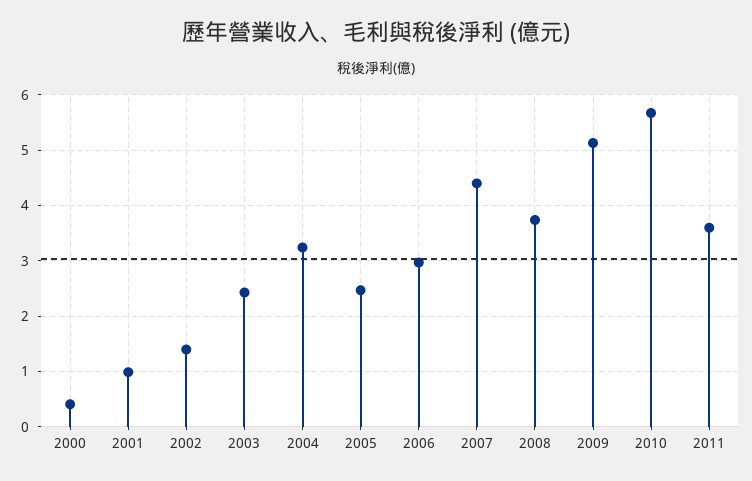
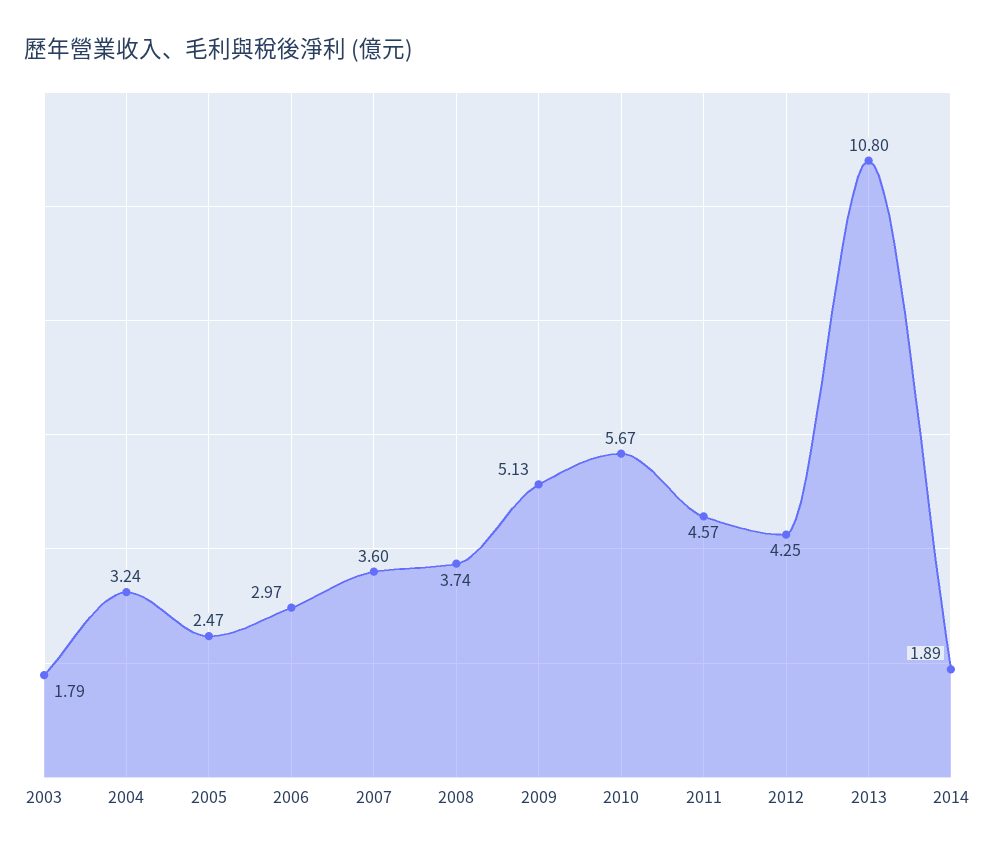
2000: 0.4 -> none
2001: 1 -> none
2002: 1.4 -> none
2003: 2.4 -> 1.79
2007: 4.4 -> 3.6
2011: 3.6 -> 4.57
2012: none -> 4.25
2013: none -> 10.8
2014: none -> 1.89

